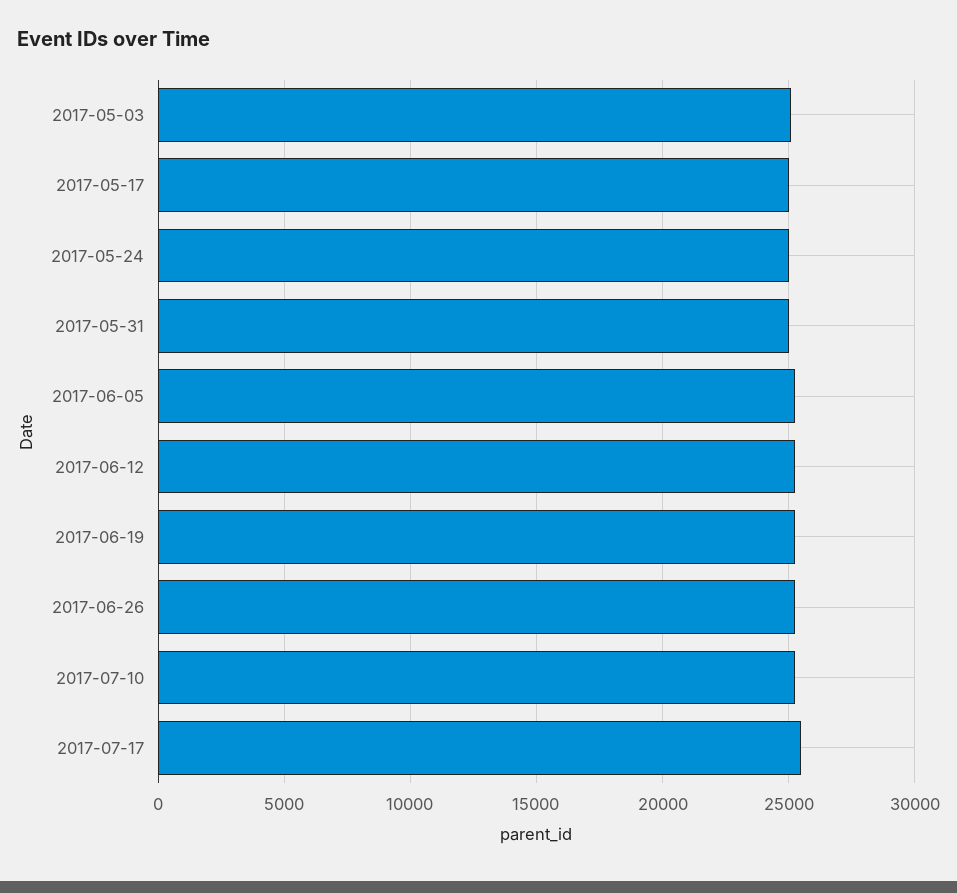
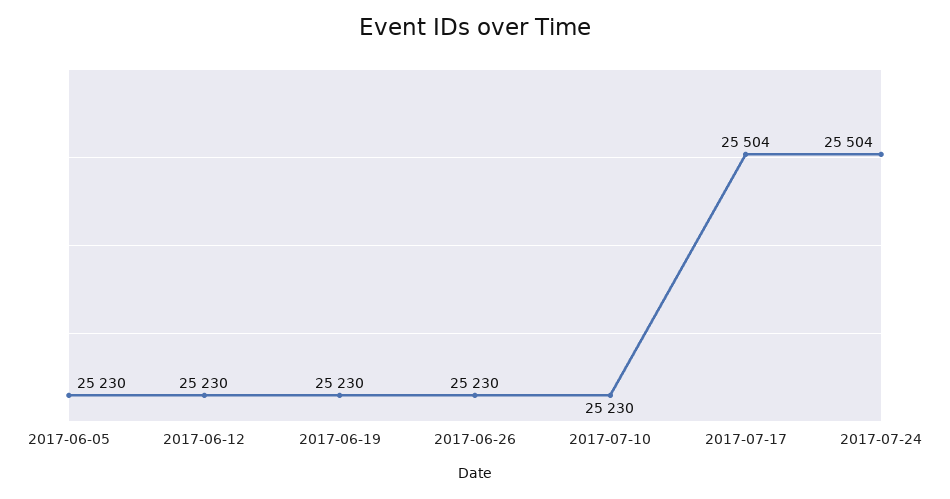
2017-05-03: 25000 -> none
2017-05-17: 25000 -> none
2017-05-24: 25000 -> none
2017-05-31: 25000 -> none
2017-07-24: none -> 25504

